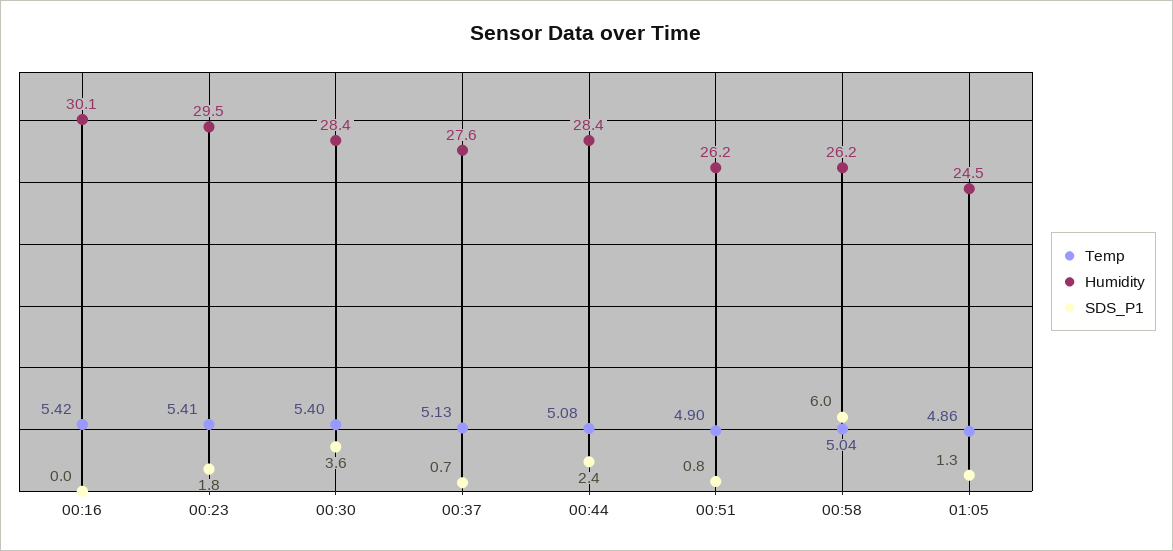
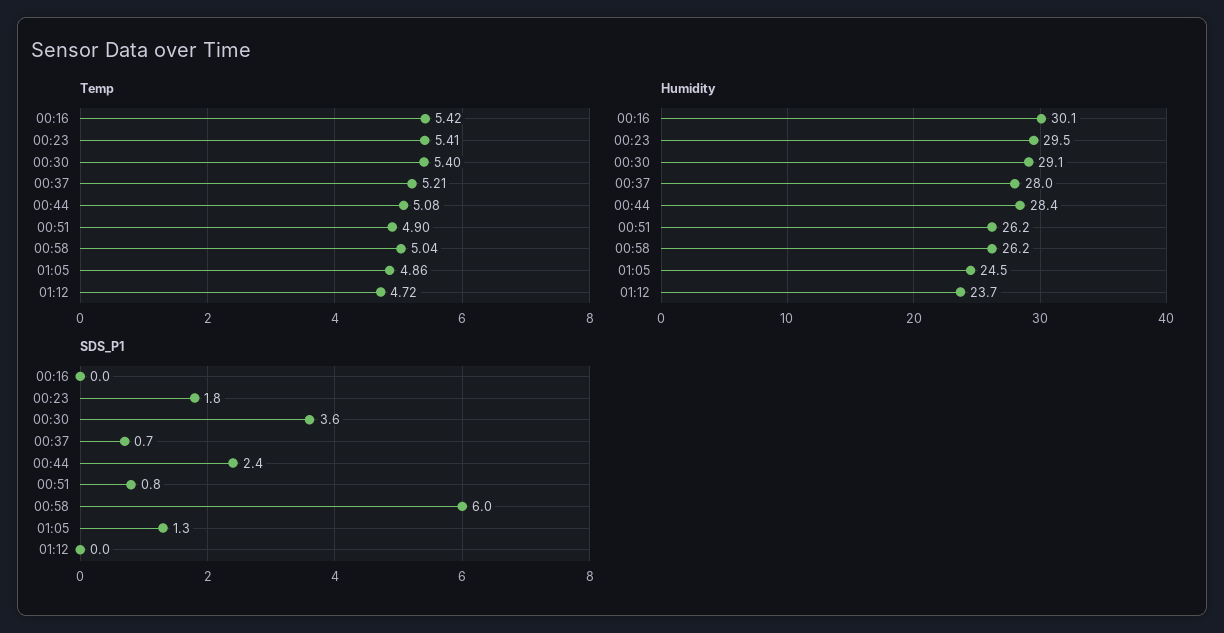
Humidity, 00:30: 28.4 -> 29.1
Temp, 00:37: 5.13 -> 5.21
Humidity, 00:37: 27.6 -> 28
Temp, 01:12: none -> 4.72
Humidity, 01:12: none -> 23.7
SDS_P1, 01:12: none -> 0

